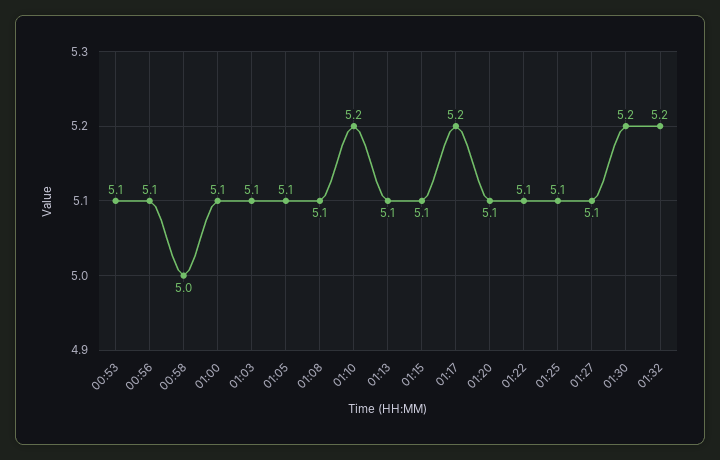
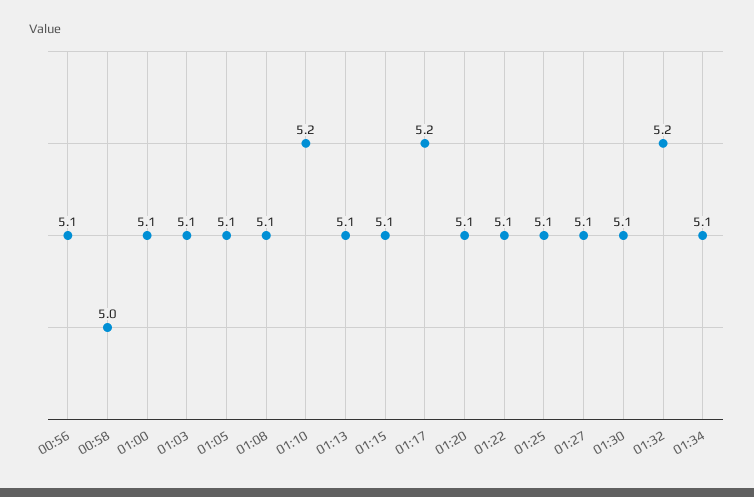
00:53: 5.1 -> none
01:30: 5.2 -> 5.1
01:34: none -> 5.1

